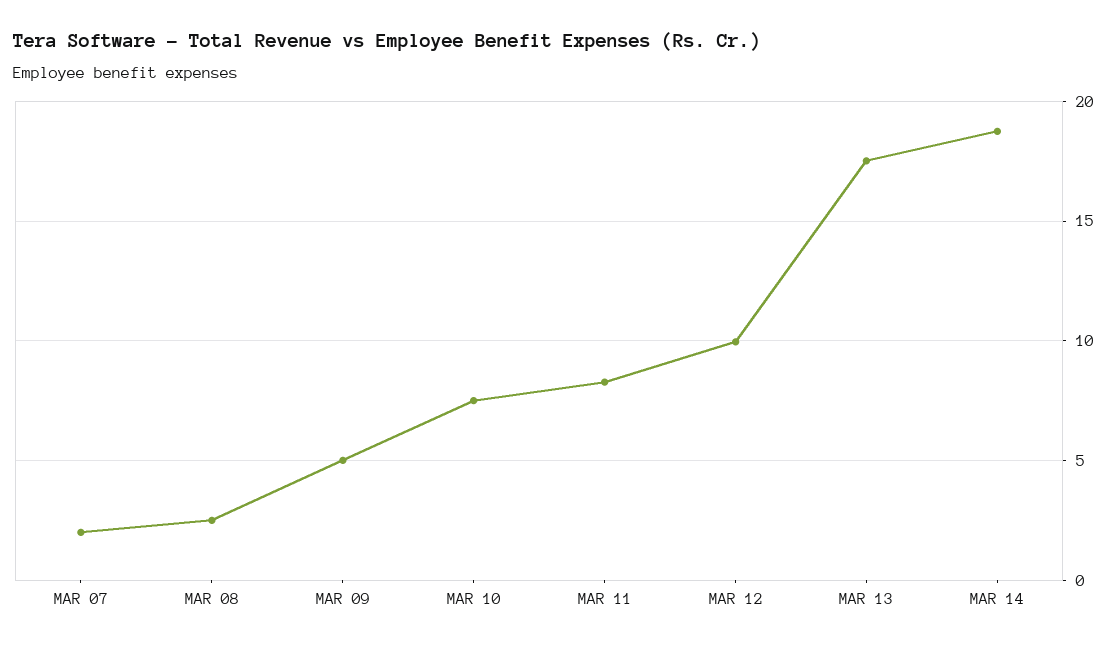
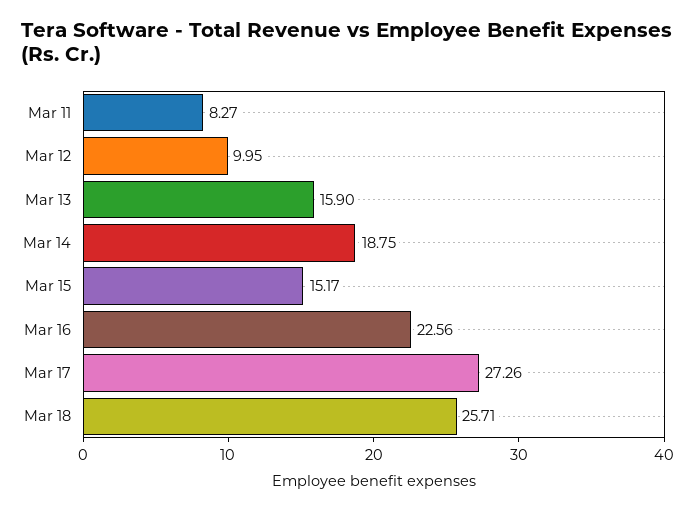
MAR 07: 2 -> none
MAR 08: 2.5 -> none
MAR 09: 5 -> none
MAR 10: 7.5 -> none
MAR 13: 17.5 -> 15.9
Mar 15: none -> 15.17
Mar 16: none -> 22.56
Mar 17: none -> 27.26
Mar 18: none -> 25.71

